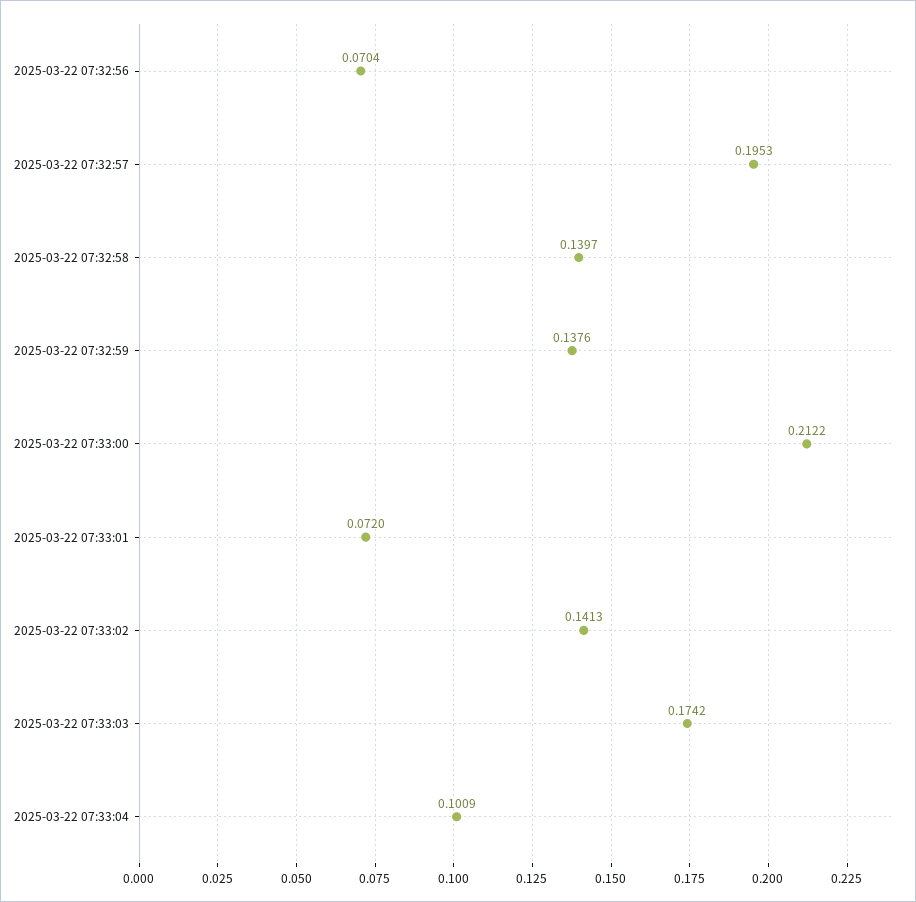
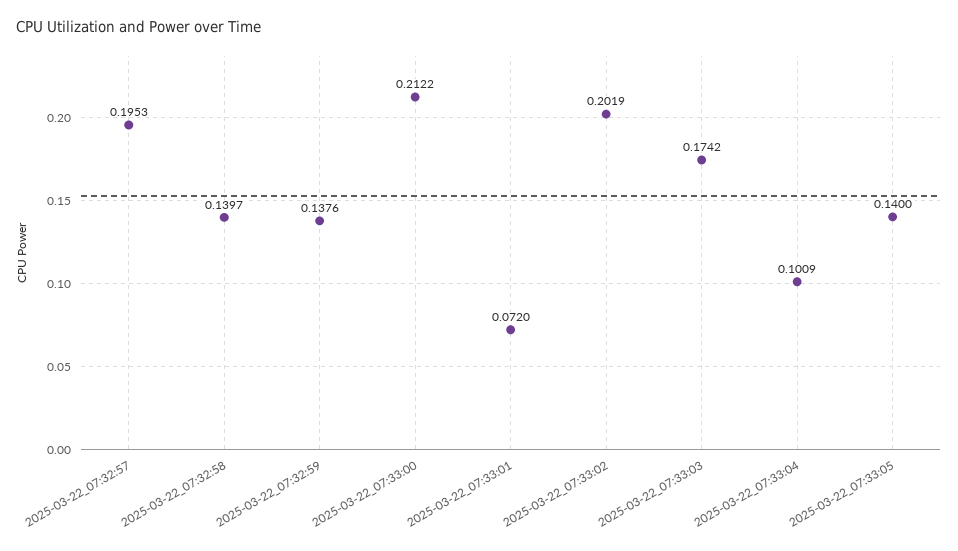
2025-03-22 07:32:56: 0.0704 -> none
2025-03-22 07:33:02: 0.1413 -> 0.2019
2025-03-22_07:33:05: none -> 0.14

